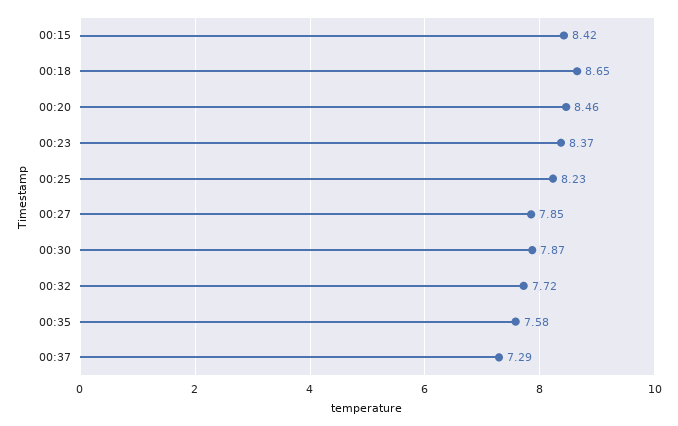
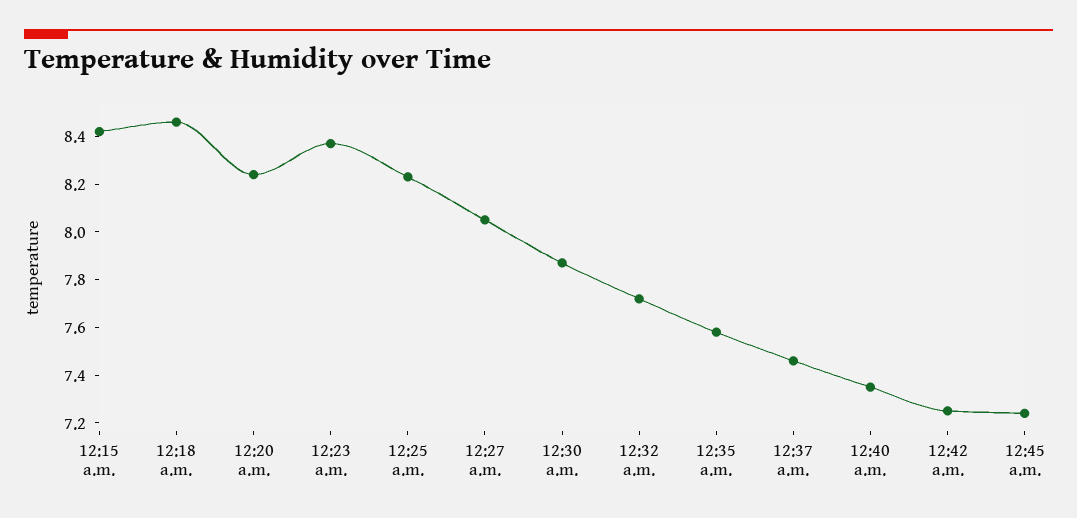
00:18: 8.65 -> 8.45
00:20: 8.46 -> 8.25
00:27: 7.85 -> 8.05
00:37: 7.29 -> 7.45
12:40 a.m.: none -> 7.35
12:42 a.m.: none -> 7.25
12:45 a.m.: none -> 7.25

